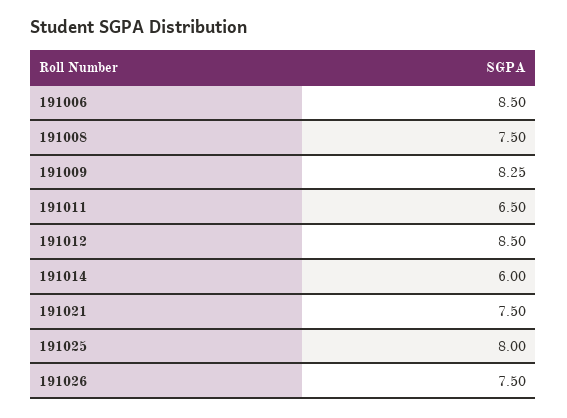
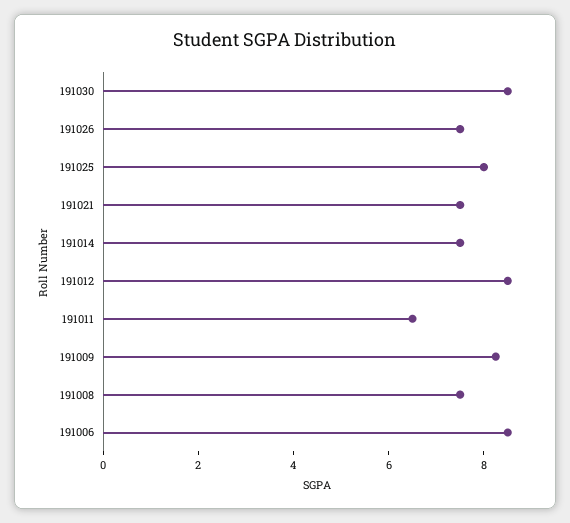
191014: 6 -> 7.5
191030: none -> 8.5

